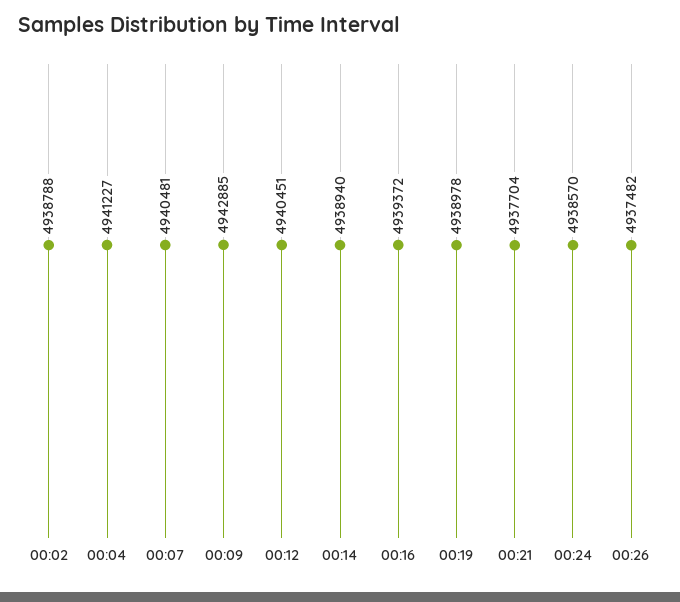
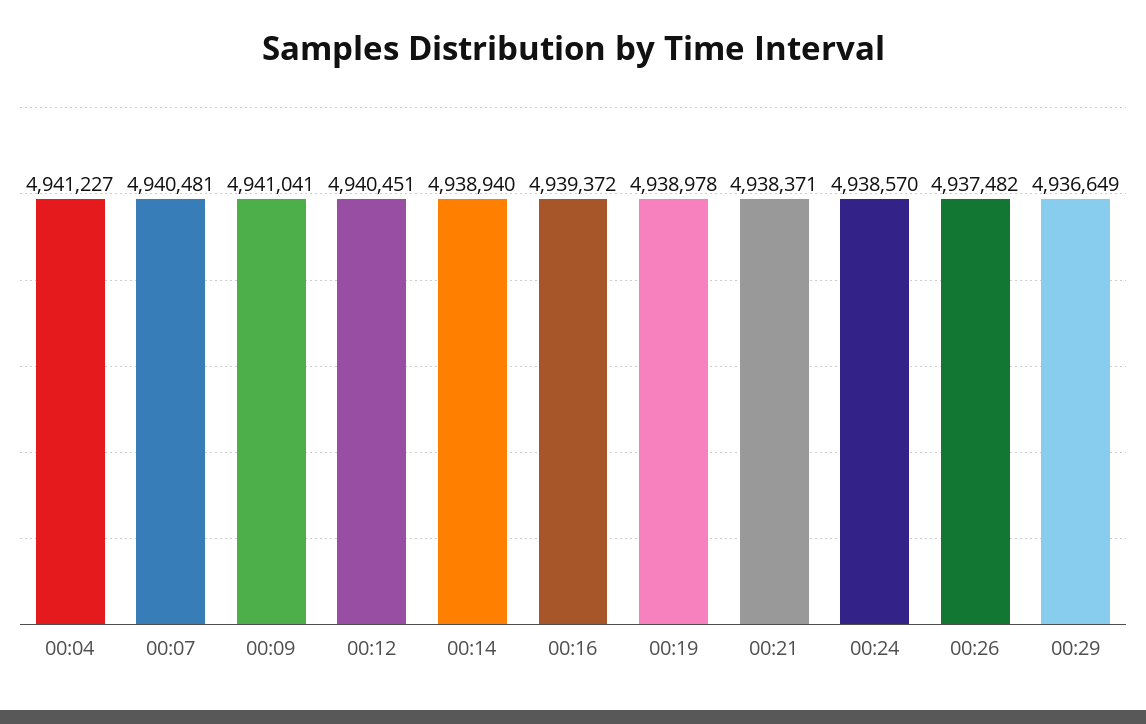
00:02: 4938788 -> none
00:09: 4942885 -> 4941041
00:21: 4937704 -> 4938371
00:29: none -> 4936649

